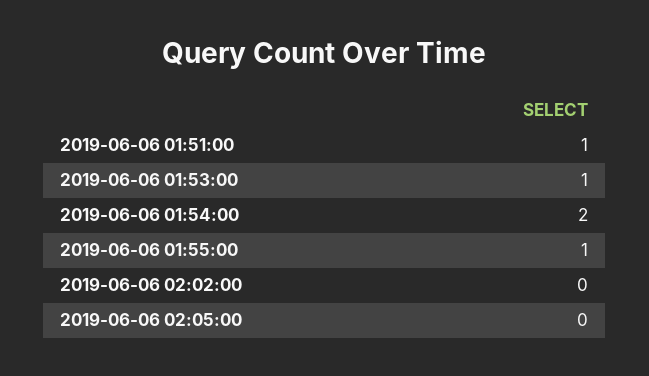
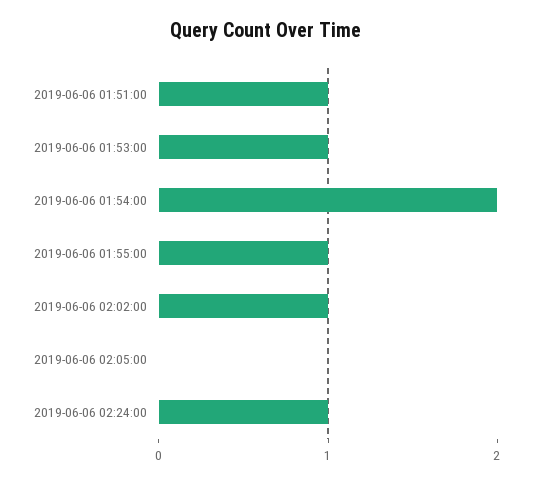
2019-06-06 02:02:00: 0 -> 1
2019-06-06 02:24:00: none -> 1

